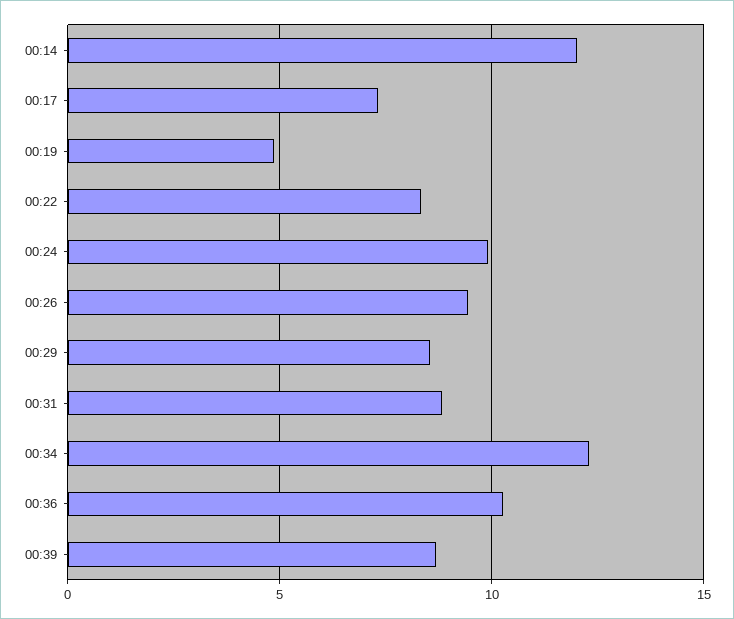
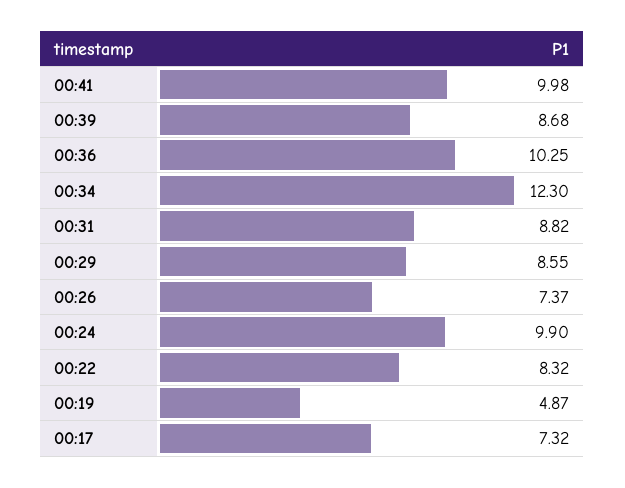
00:14: 12 -> none
00:26: 9.5 -> 7.37
00:41: none -> 9.98

